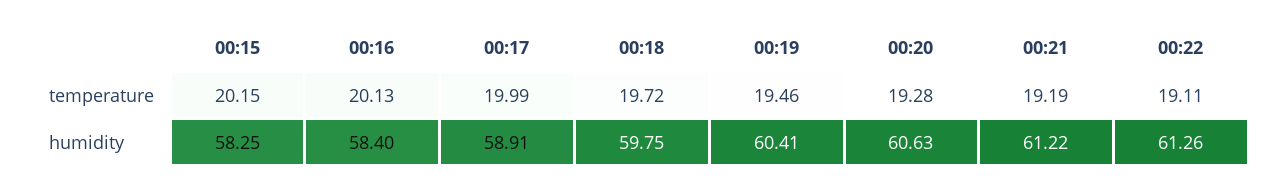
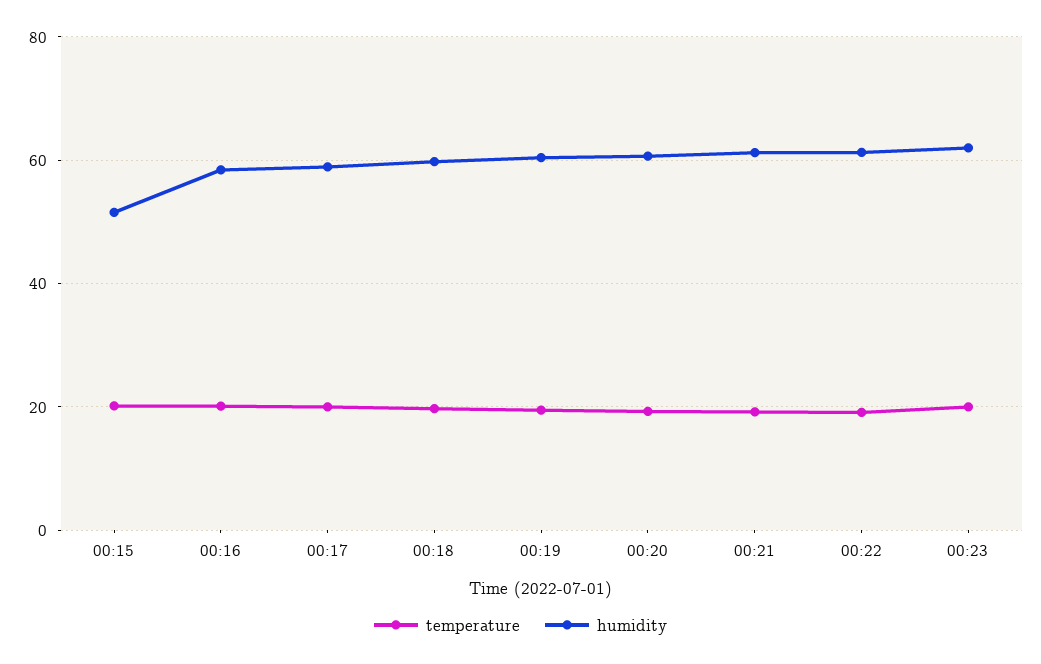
humidity, 00:15: 58.25 -> 52
temperature, 00:23: none -> 20
humidity, 00:23: none -> 62

